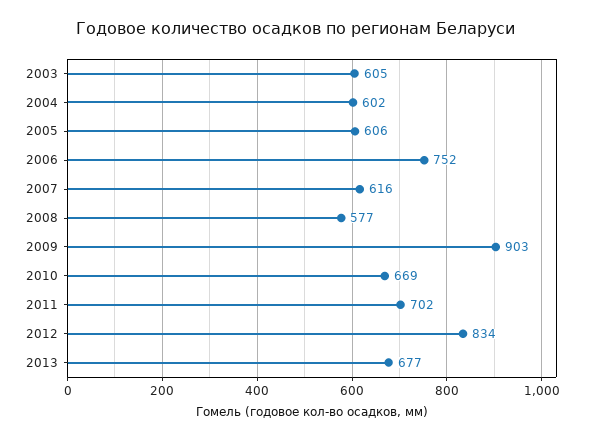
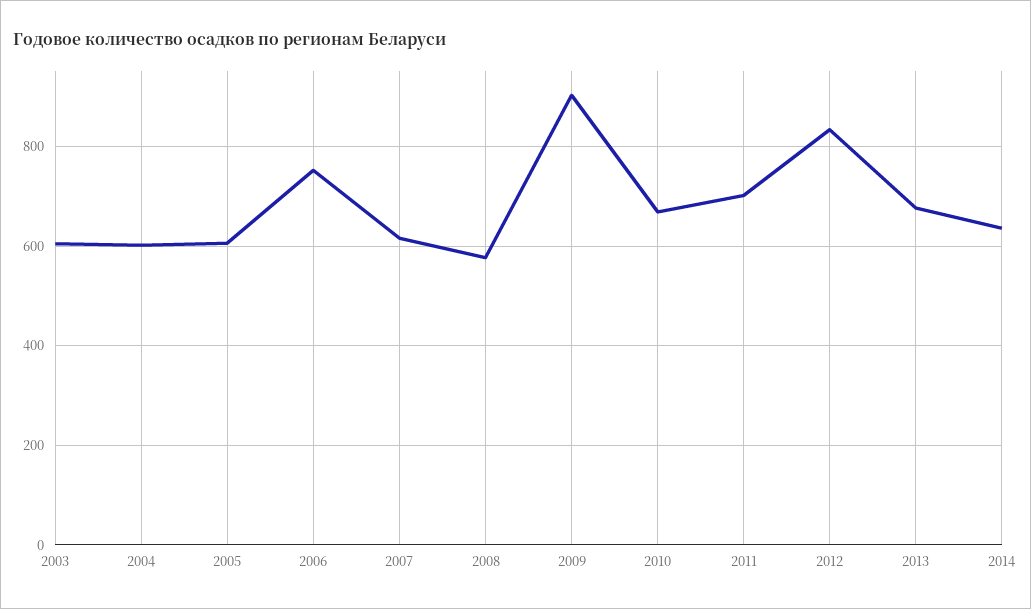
2014: none -> 640

